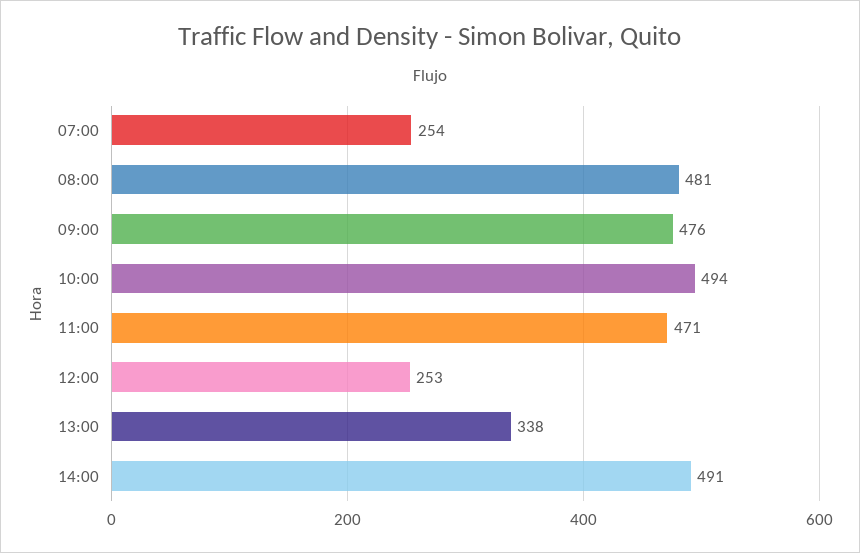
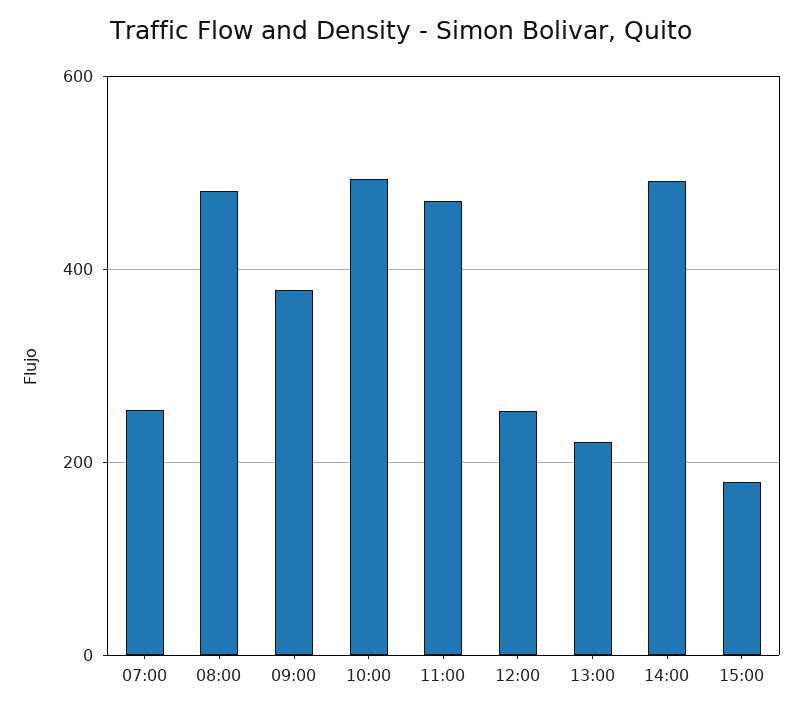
09:00: 476 -> 380
13:00: 338 -> 220
15:00: none -> 180

